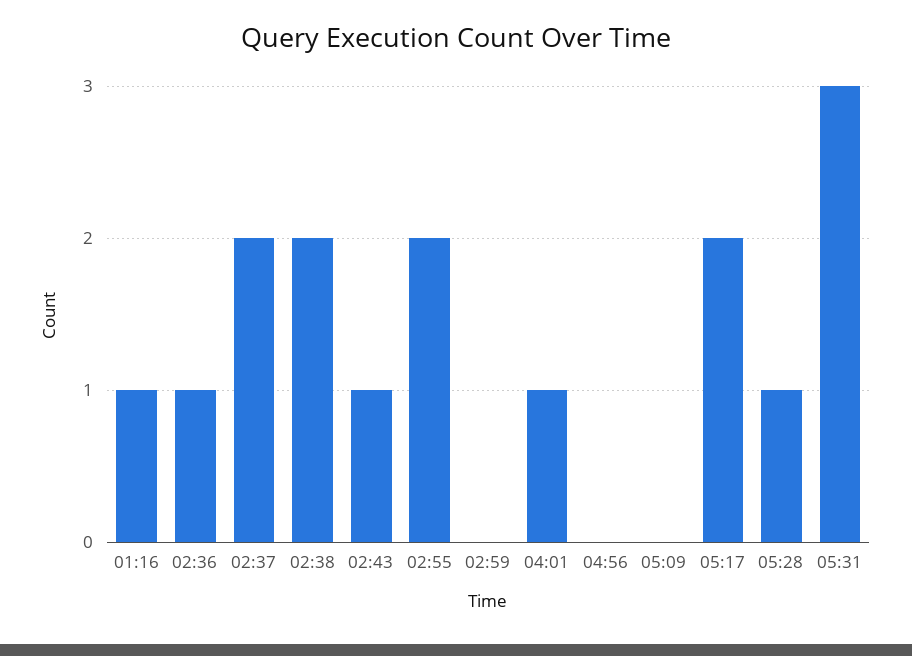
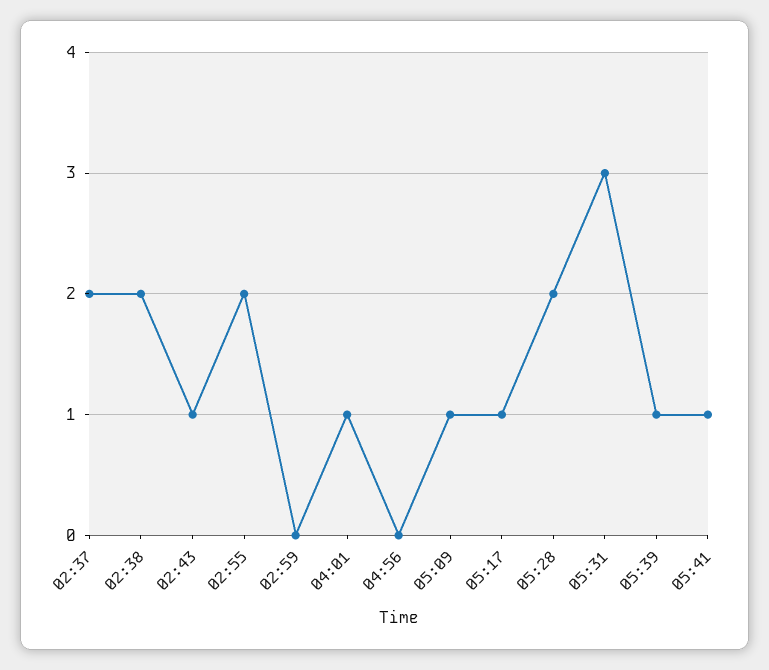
01:16: 1 -> none
02:36: 1 -> none
05:09: 0 -> 1
05:17: 2 -> 1
05:28: 1 -> 2
05:39: none -> 1
05:41: none -> 1

